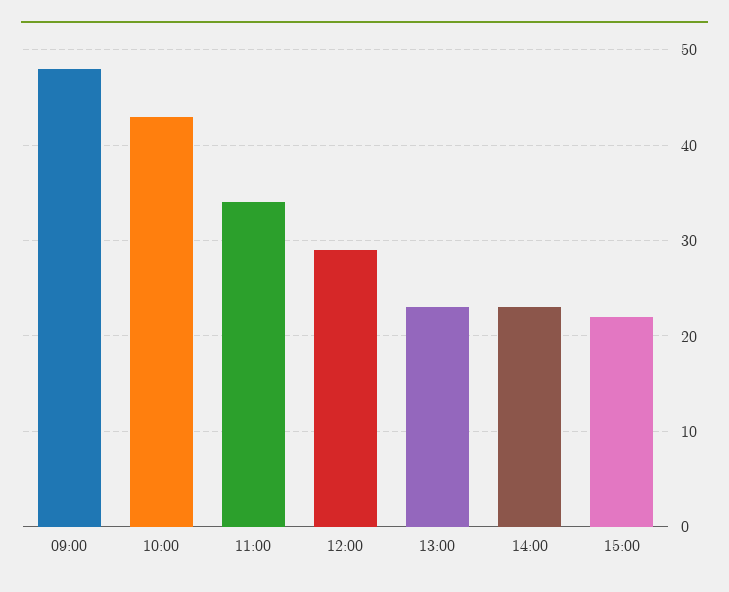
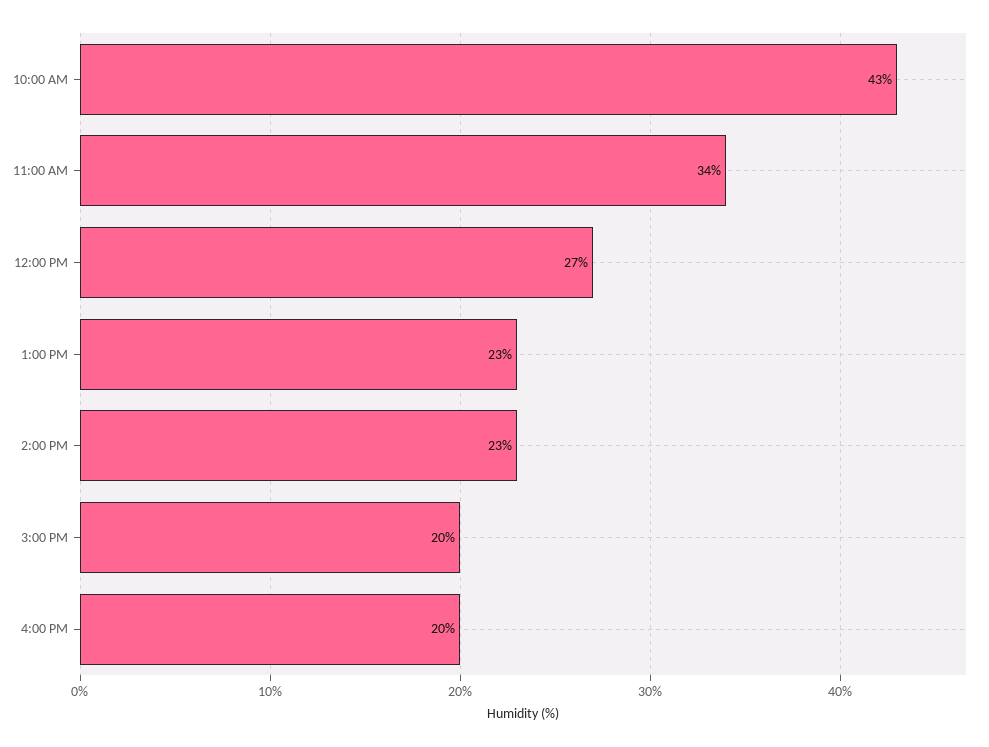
09:00: 48 -> none
12:00: 29 -> 27
15:00: 22 -> 20
4:00 PM: none -> 20

